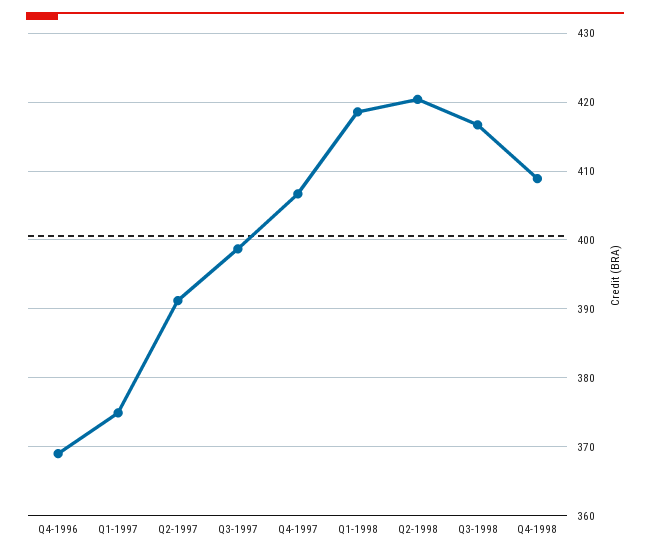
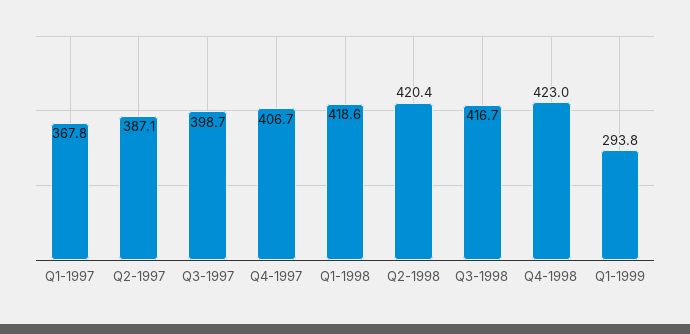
Q4-1996: 369 -> none
Q1-1997: 375 -> 367.8
Q2-1997: 391 -> 387.1
Q4-1998: 409 -> 423
Q1-1999: none -> 293.8

